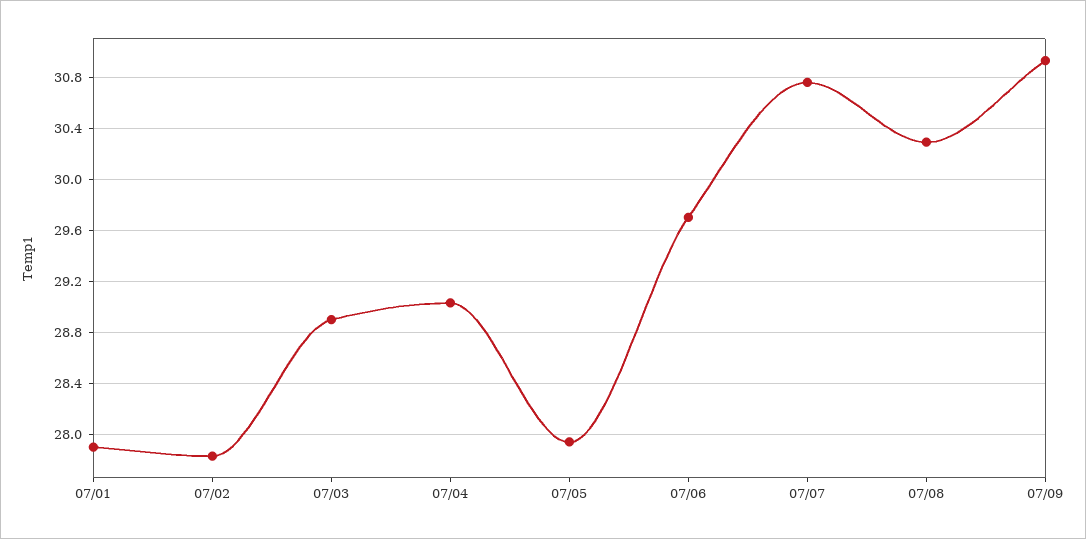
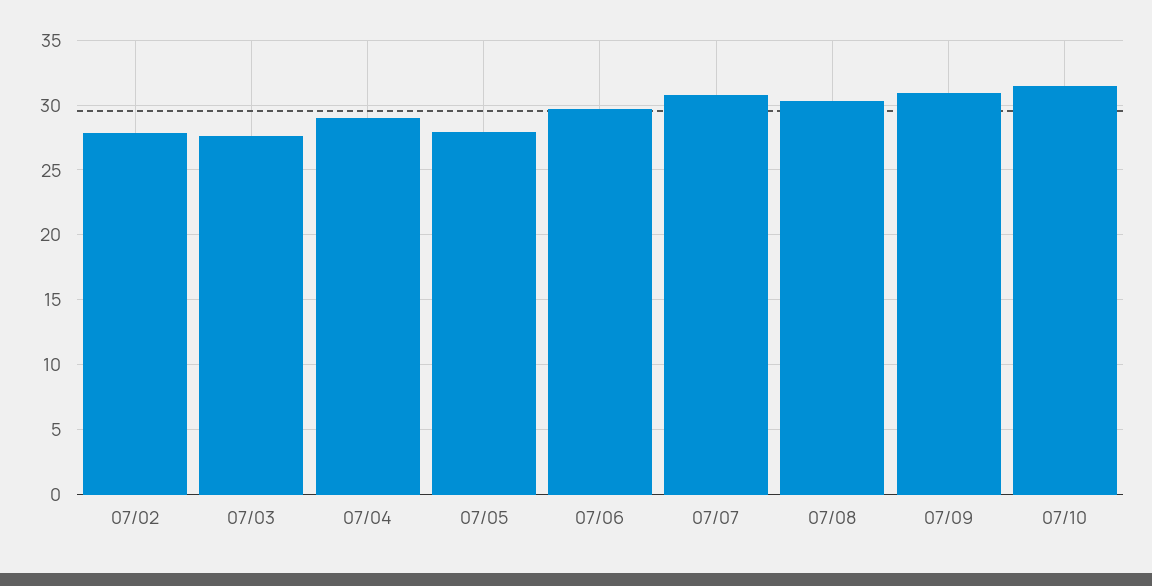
07/01: 27.9 -> none
07/03: 28.9 -> 27.5
07/10: none -> 31.5

